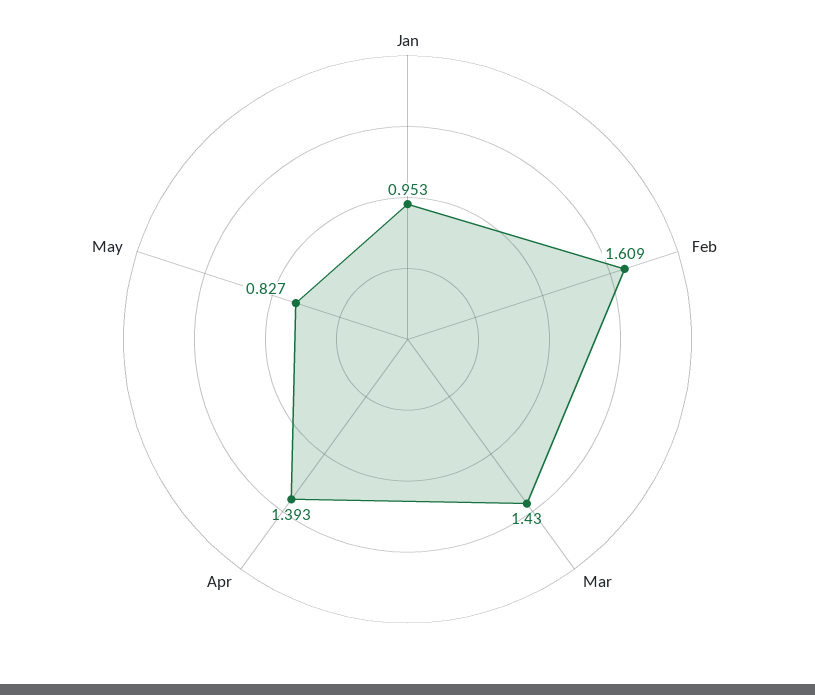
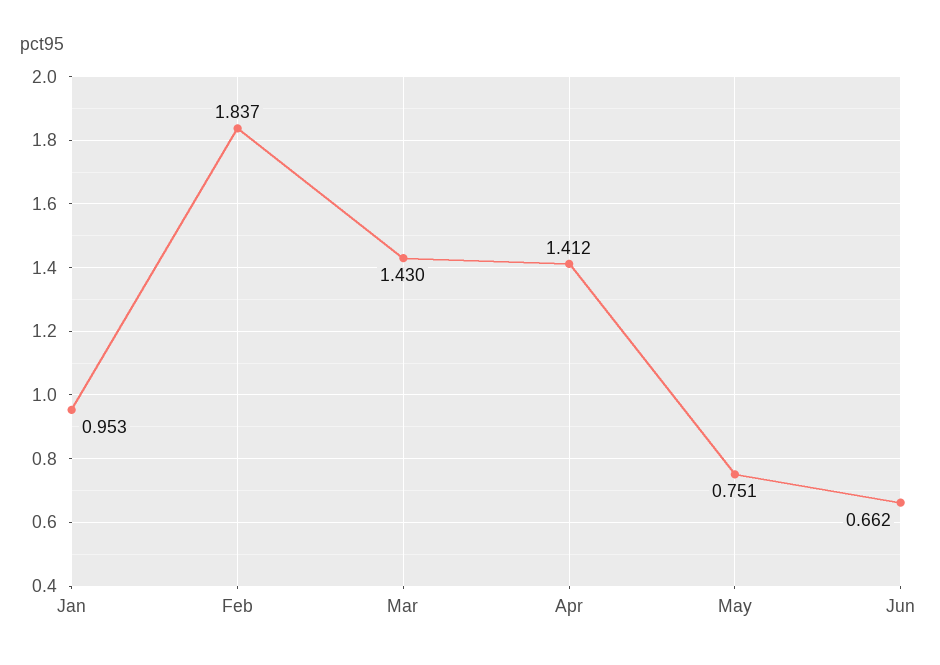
Feb: 1.609 -> 1.837
Apr: 1.393 -> 1.412
May: 0.827 -> 0.751
Jun: none -> 0.662

